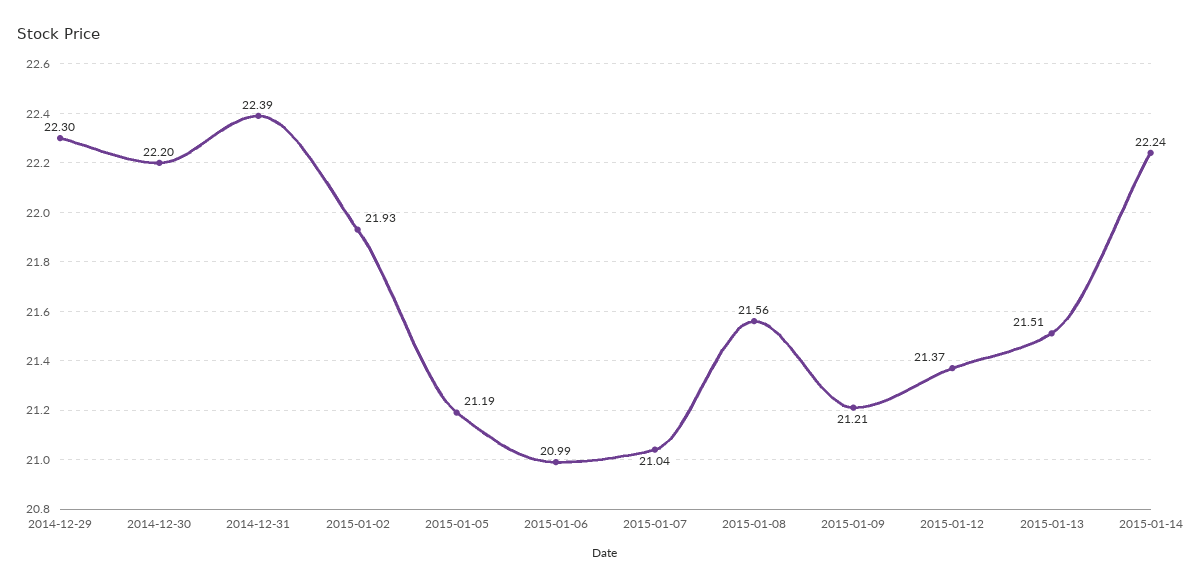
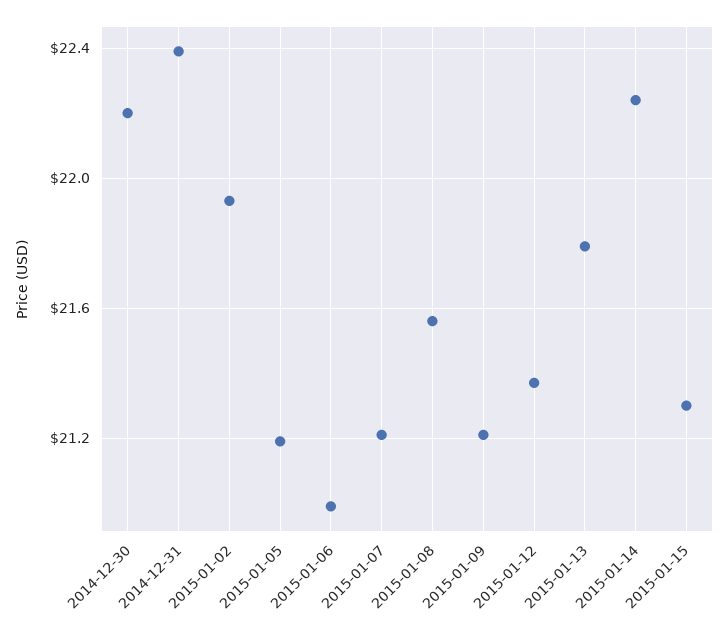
2014-12-29: 22.3 -> none
2015-01-07: 21.04 -> 21.2
2015-01-13: 21.51 -> 21.8
2015-01-15: none -> 21.3

